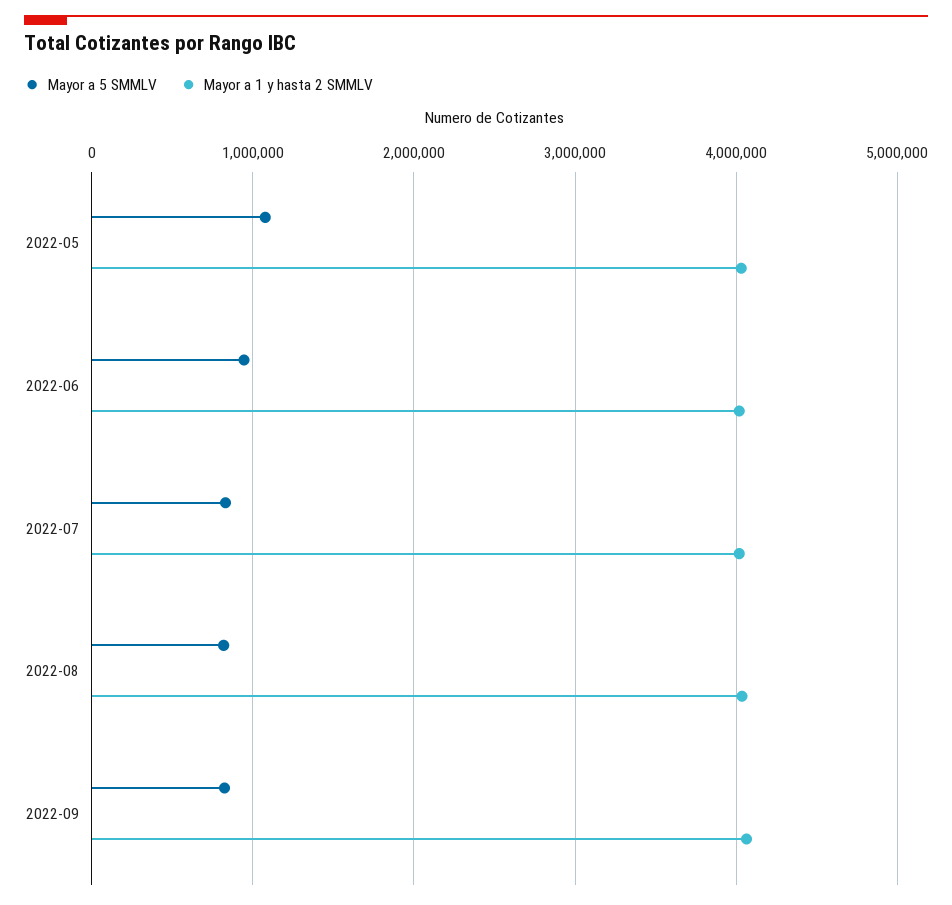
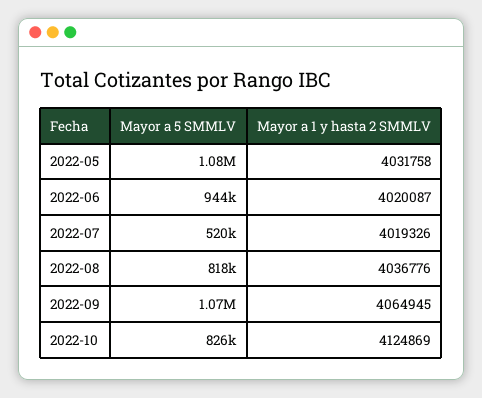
Mayor a 5 SMMLV, 2022-07: 800000 -> 520000
Mayor a 5 SMMLV, 2022-09: 800000 -> 1070000
Mayor a 5 SMMLV, 2022-10: none -> 826000
Mayor a 1 y hasta 2 SMMLV, 2022-10: none -> 4124869

